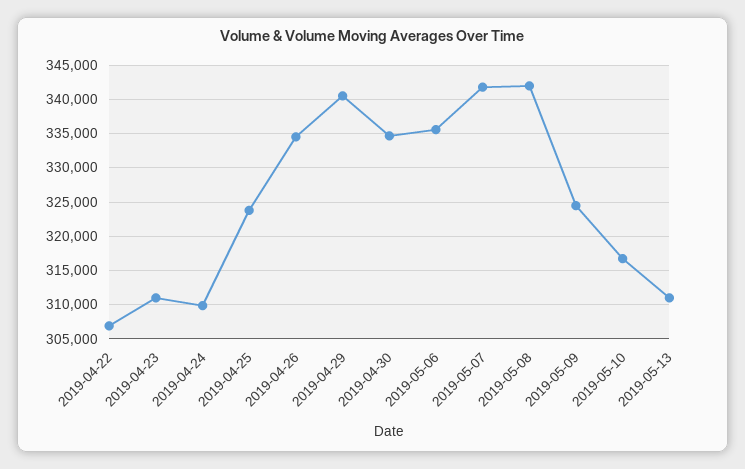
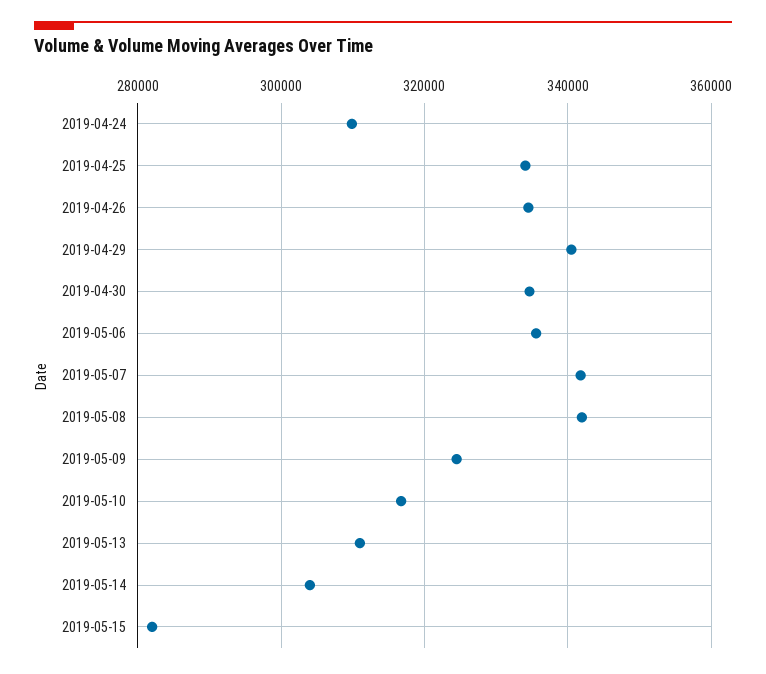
2019-04-22: 307000 -> none
2019-04-23: 311000 -> none
2019-04-25: 324000 -> 334000
2019-05-14: none -> 304000
2019-05-15: none -> 282000

